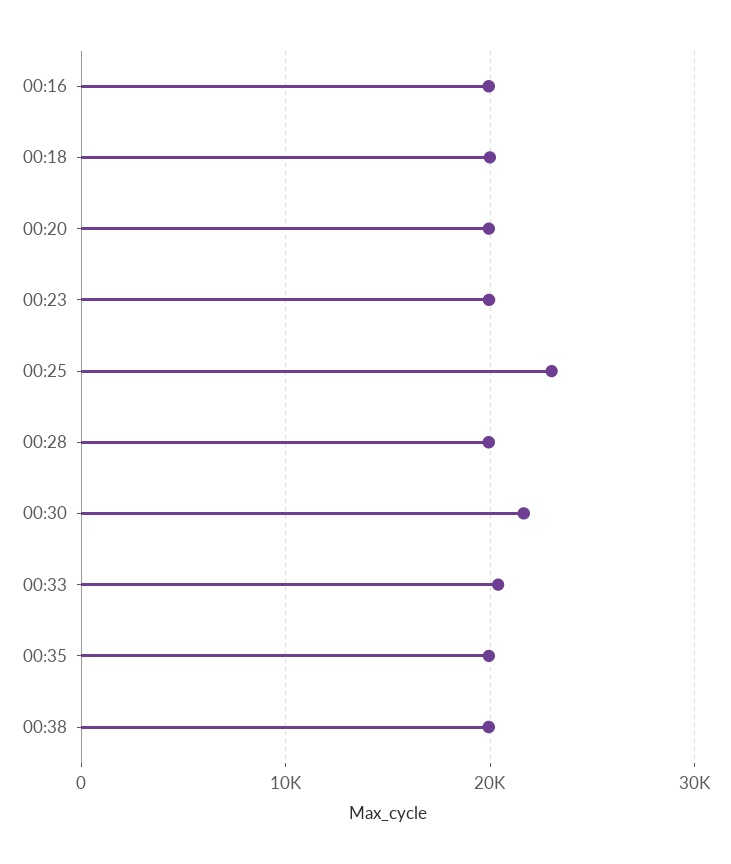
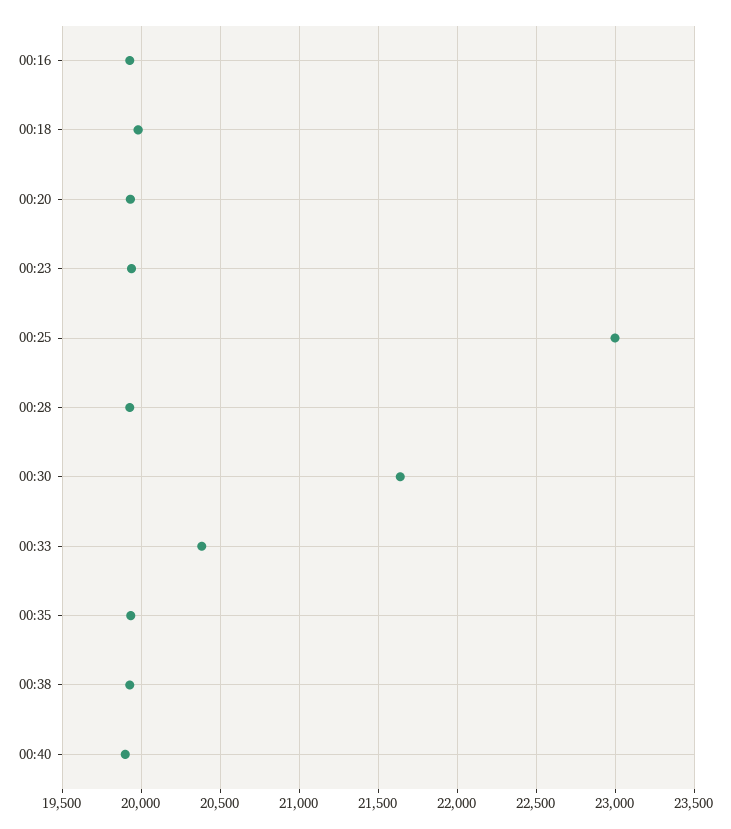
00:40: none -> 19900

